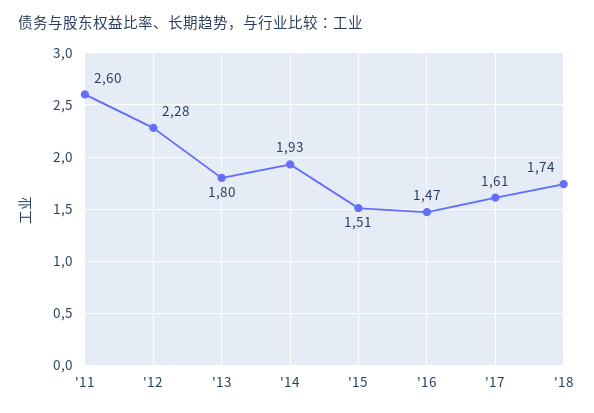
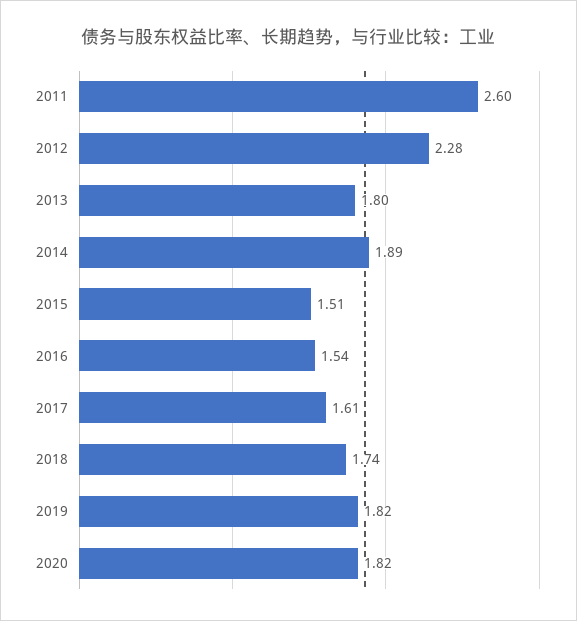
'14: 1.93 -> 1.89
'16: 1.47 -> 1.54
2019: none -> 1.82
2020: none -> 1.82

